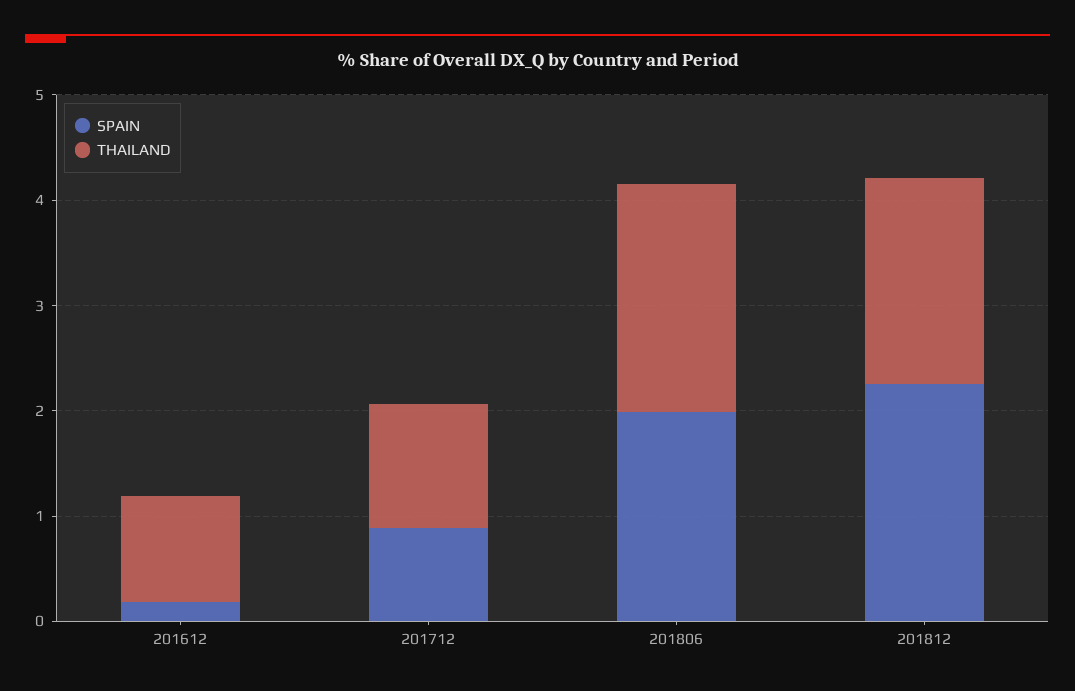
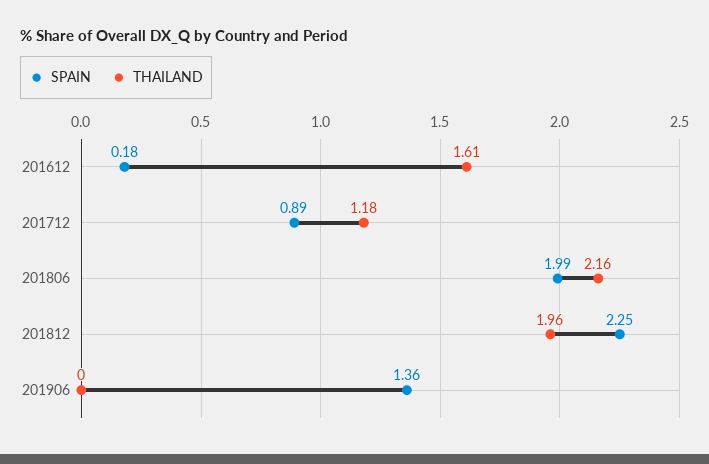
THAILAND, 201612: 1 -> 1.61
SPAIN, 201906: none -> 1.36
THAILAND, 201906: none -> 0

